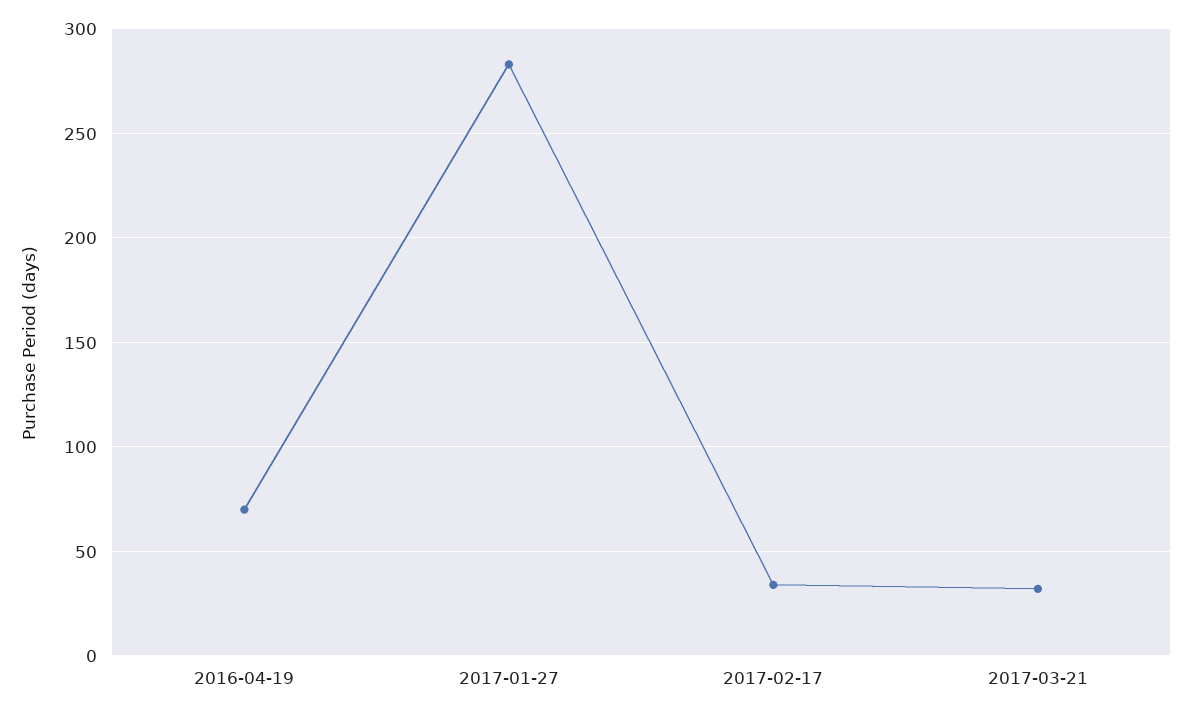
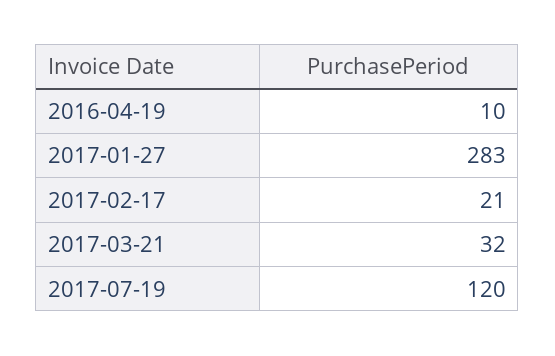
2016-04-19: 70 -> 10
2017-02-17: 35 -> 21
2017-07-19: none -> 120

